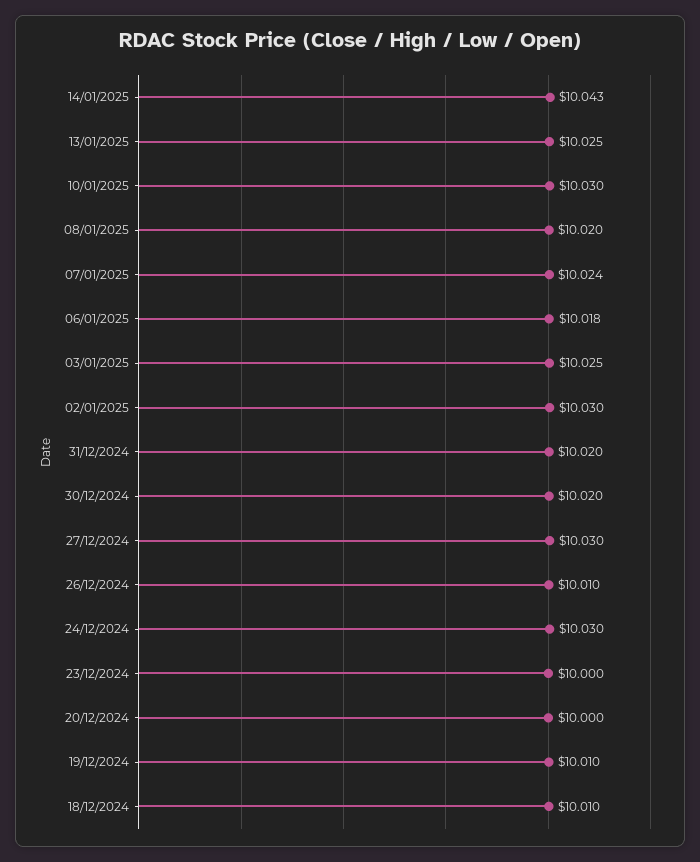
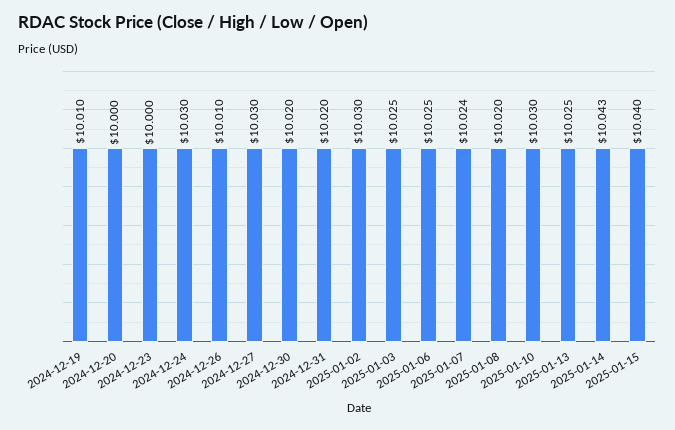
06/01/2025: 10.018 -> 10.025
18/12/2024: 10.01 -> none
2025-01-15: none -> 10.04

